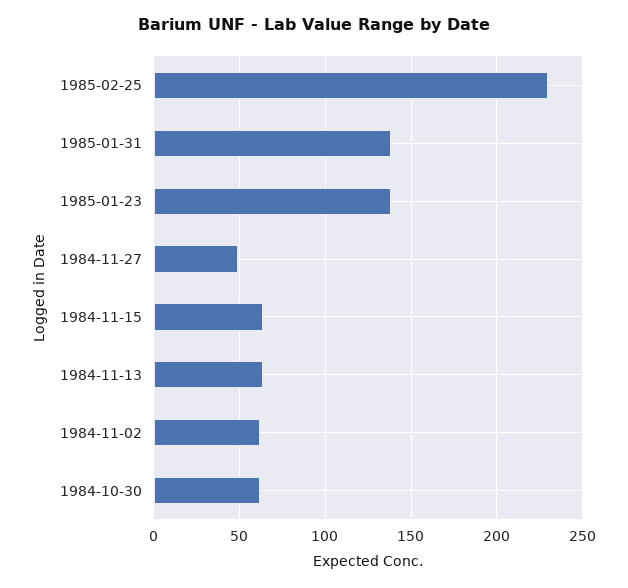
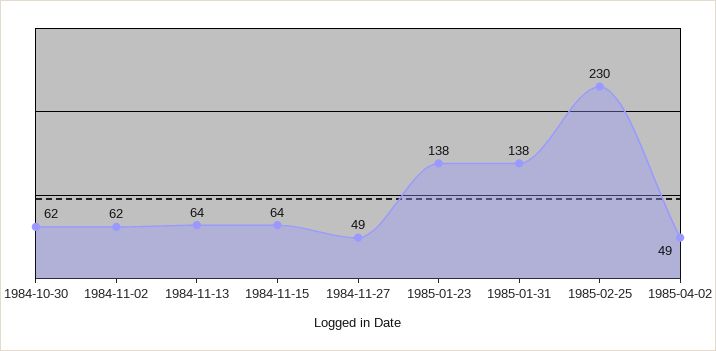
1985-04-02: none -> 49

